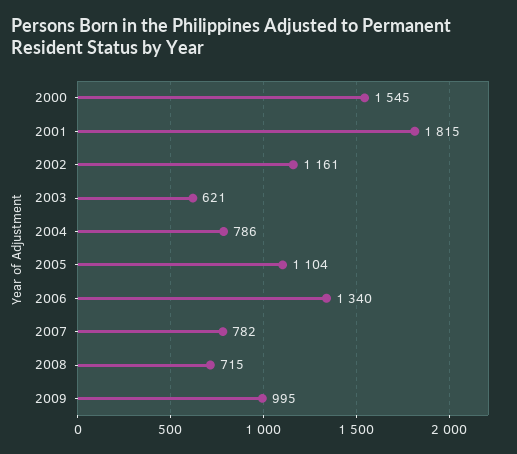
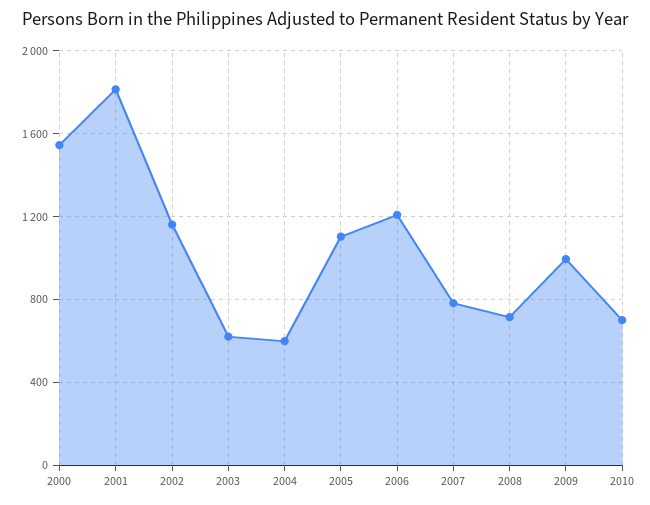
2004: 786 -> 600
2006: 1340 -> 1200
2010: none -> 700

